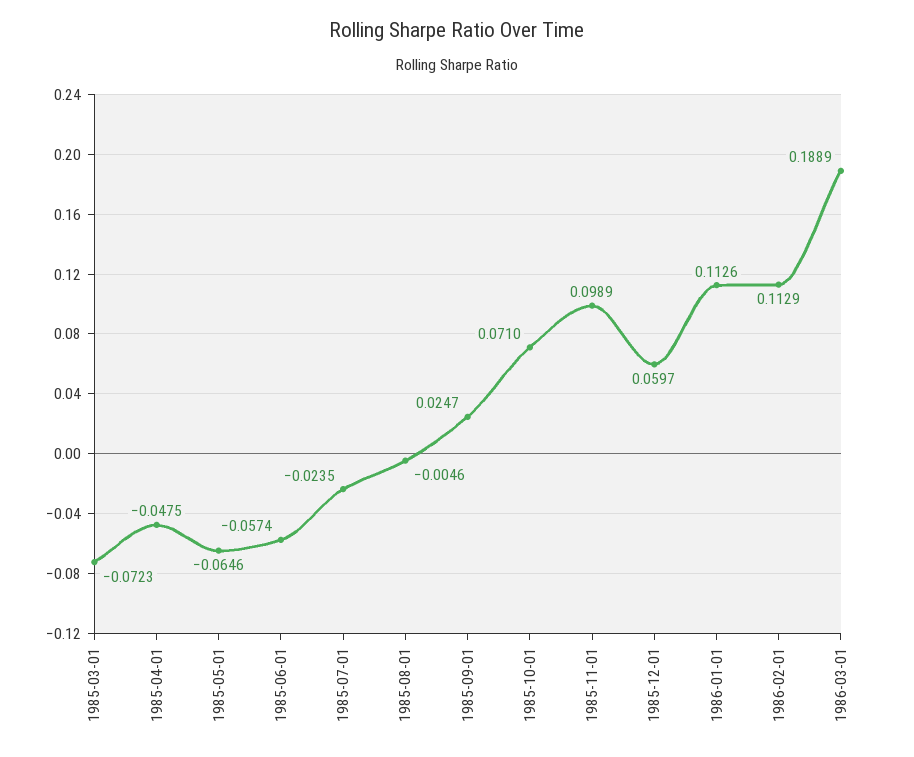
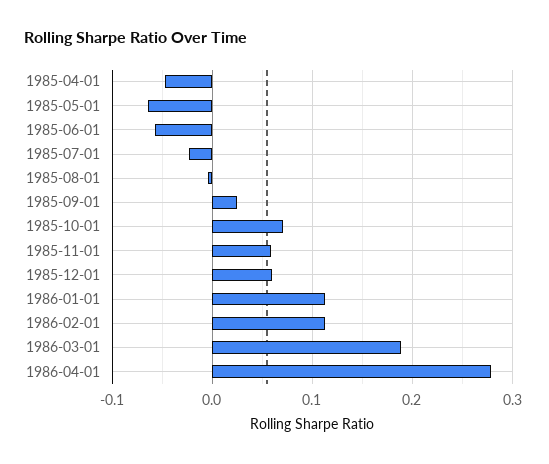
1985-03-01: -0.0723 -> none
1985-11-01: 0.0989 -> 0.06
1986-04-01: none -> 0.28

